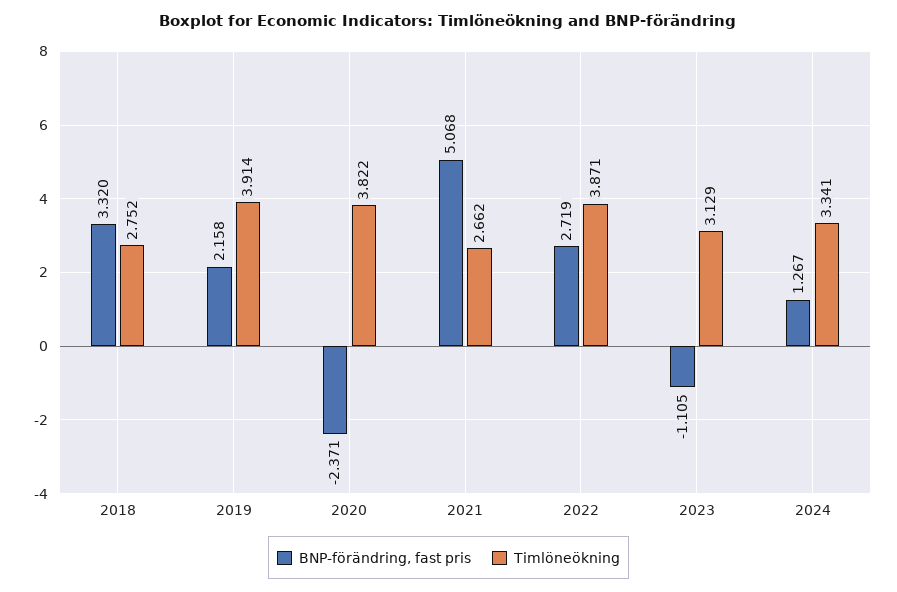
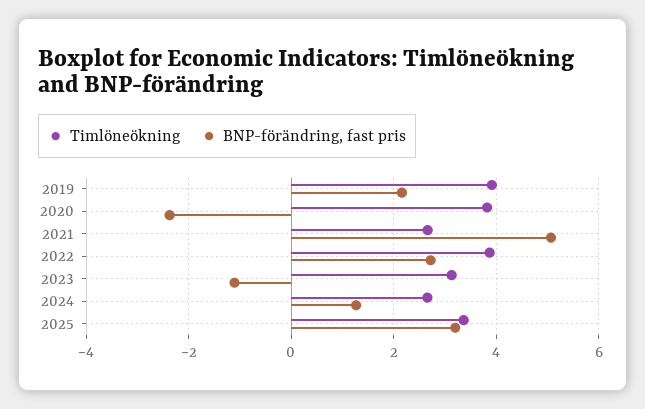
BNP-förändring, fast pris, 2018: 3.32 -> none
Timlöneökning, 2018: 2.752 -> none
Timlöneökning, 2024: 3.341 -> 2.6
Timlöneökning, 2025: none -> 3.4
BNP-förändring, fast pris, 2025: none -> 3.2

